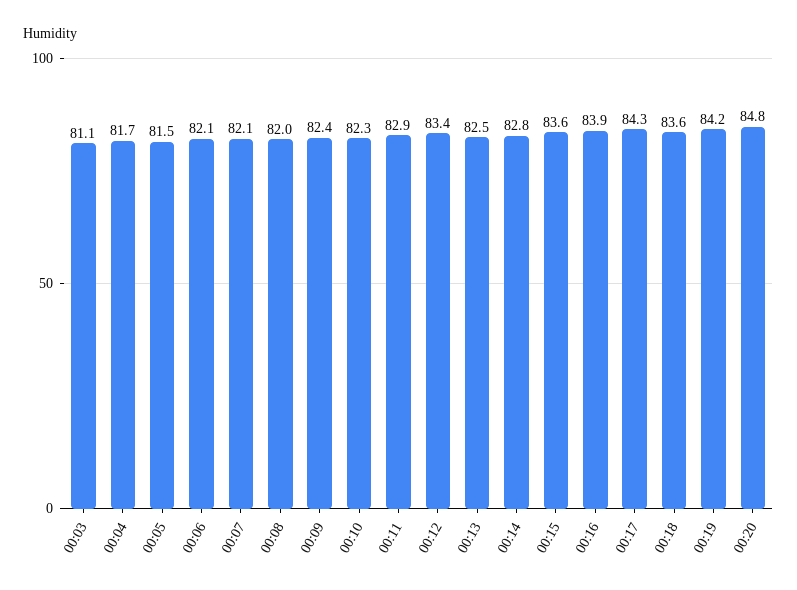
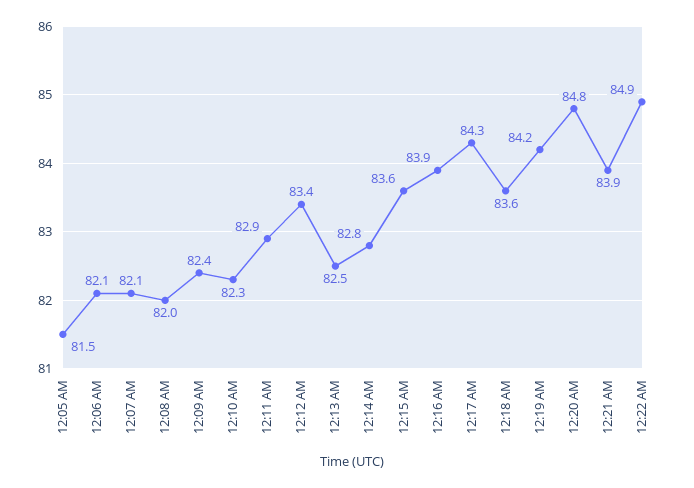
00:03: 81.1 -> none
00:04: 81.7 -> none
12:21 AM: none -> 83.9
12:22 AM: none -> 84.9

